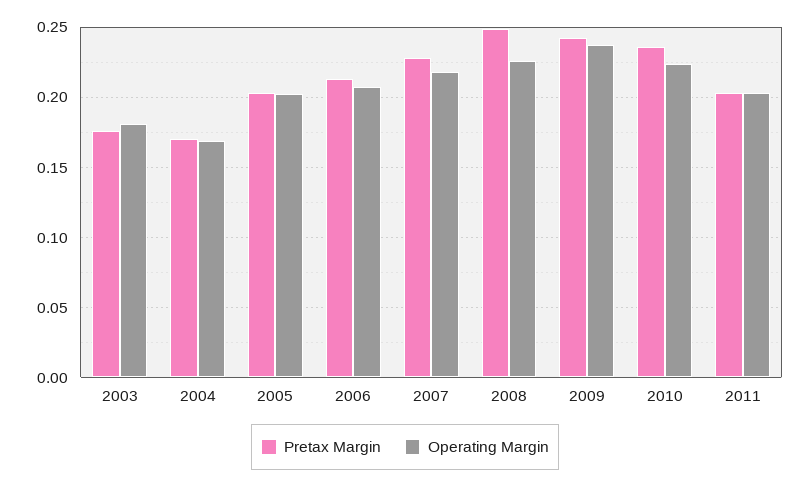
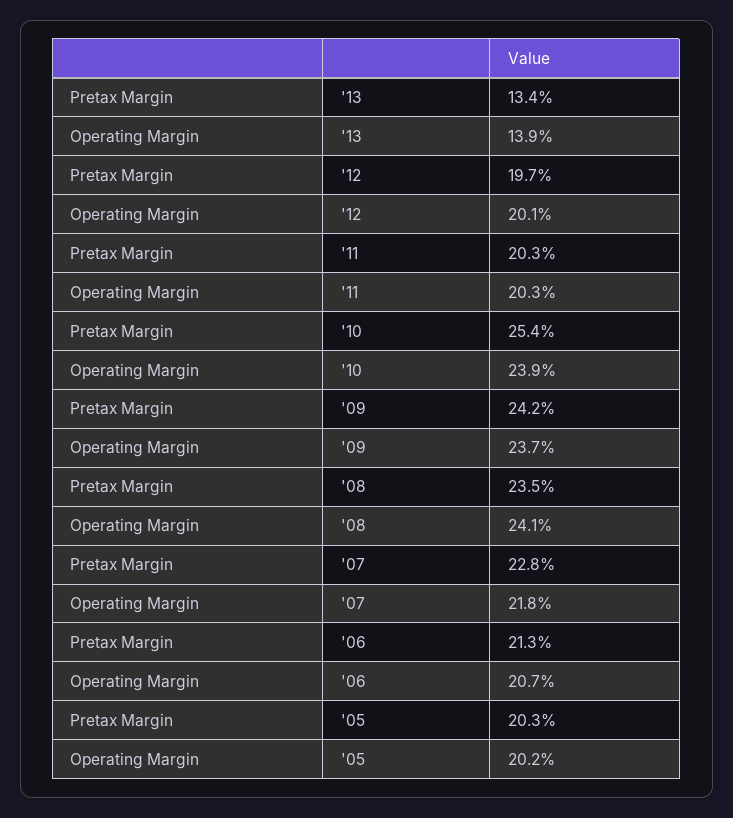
Pretax Margin, 2003: 0.175 -> none
Operating Margin, 2003: 0.18 -> none
Pretax Margin, 2004: 0.17 -> none
Operating Margin, 2004: 0.17 -> none
Pretax Margin, 2008: 0.25 -> 0.235
Operating Margin, 2008: 0.225 -> 0.241
Pretax Margin, 2010: 0.235 -> 0.254
Operating Margin, 2010: 0.225 -> 0.239
Pretax Margin, '13: none -> 0.134
Operating Margin, '13: none -> 0.139
Pretax Margin, '12: none -> 0.197
Operating Margin, '12: none -> 0.201

